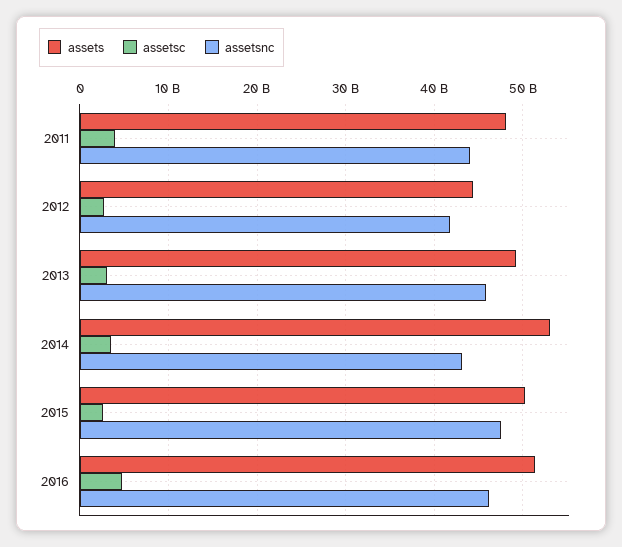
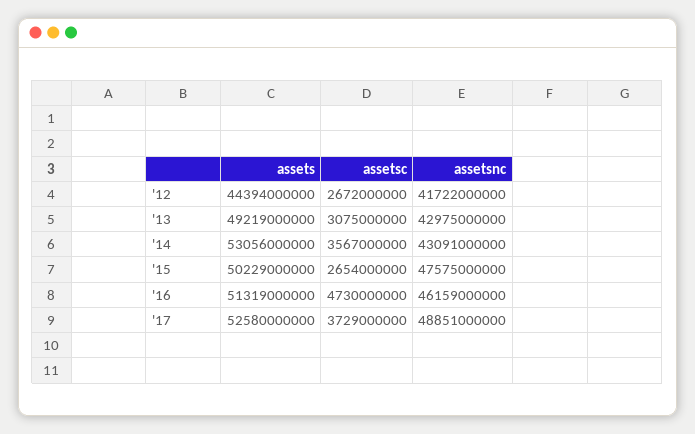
assets, 2011: 48000000000 -> none
assetsc, 2011: 4000000000 -> none
assetsnc, 2011: 44000000000 -> none
assetsnc, 2013: 46000000000 -> 42975000000
assets, '17: none -> 52580000000
assetsc, '17: none -> 3729000000
assetsnc, '17: none -> 48851000000

